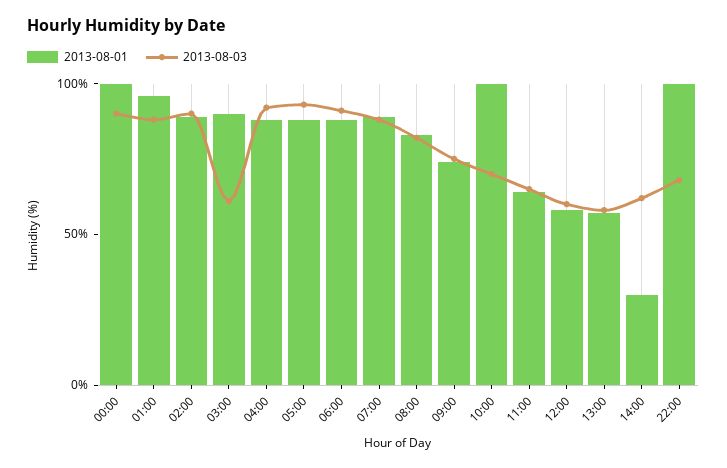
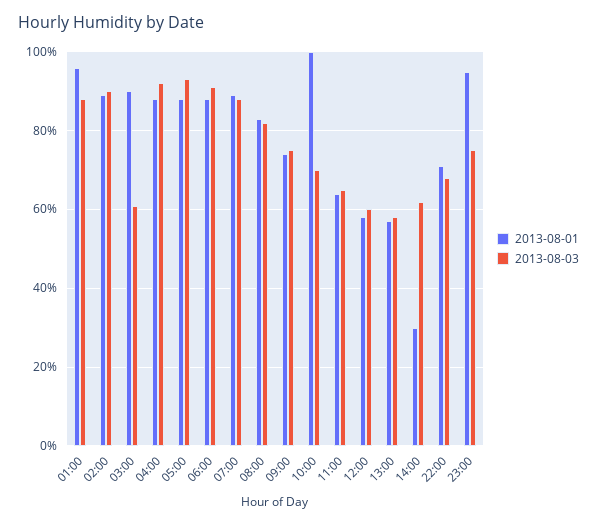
2013-08-01, 00:00: 100 -> none
2013-08-03, 00:00: 90 -> none
2013-08-01, 22:00: 100 -> 70
2013-08-01, 23:00: none -> 95
2013-08-03, 23:00: none -> 75

